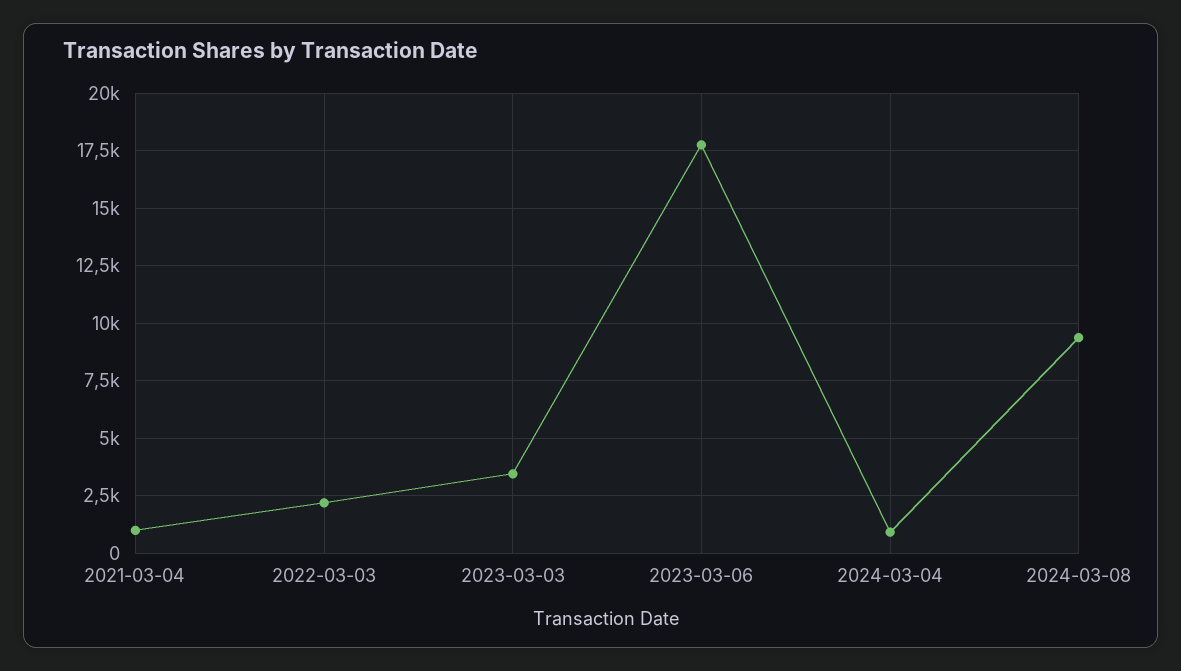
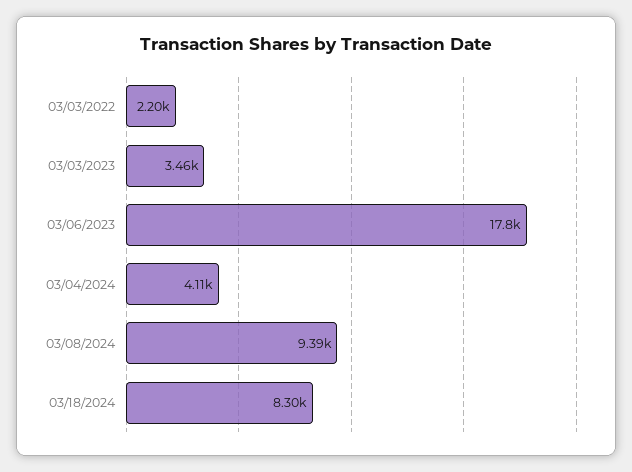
2021-03-04: 1000 -> none
2024-03-04: 1000 -> 4110
03/18/2024: none -> 8300

